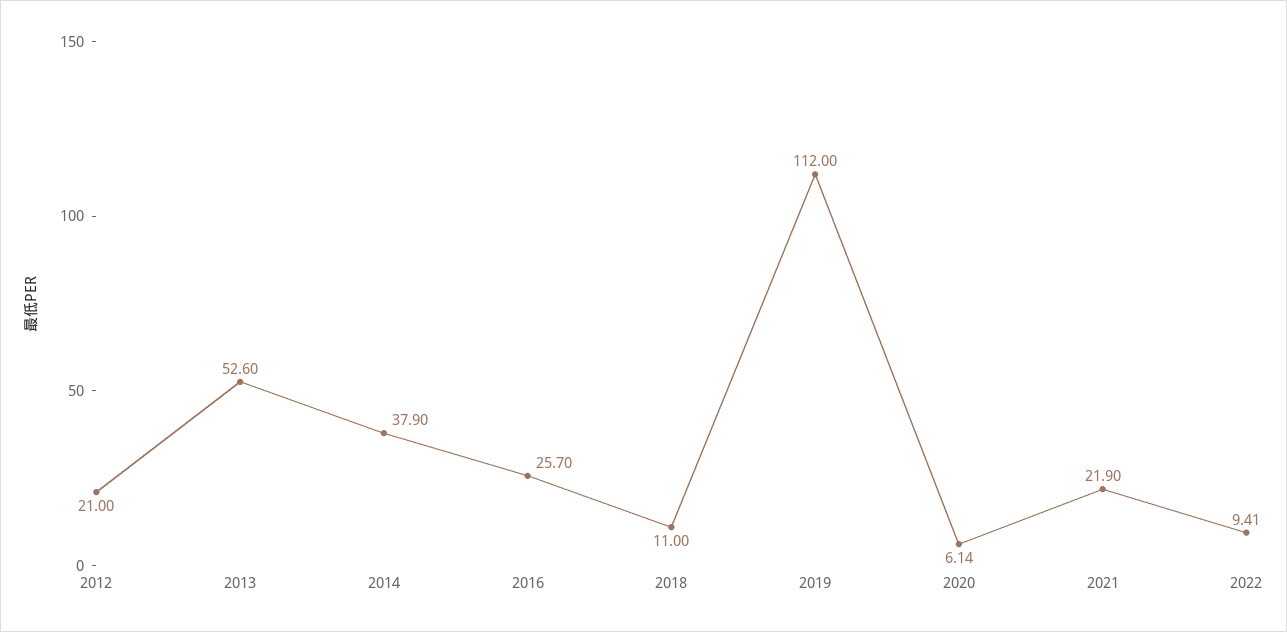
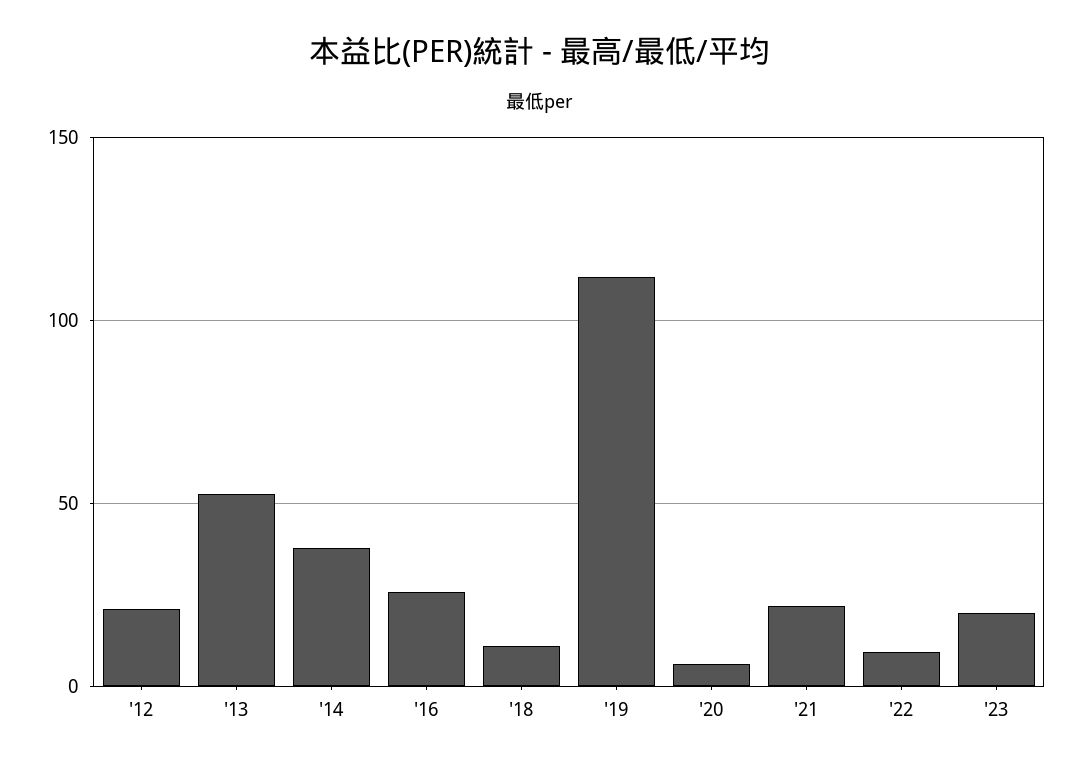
'23: none -> 20

